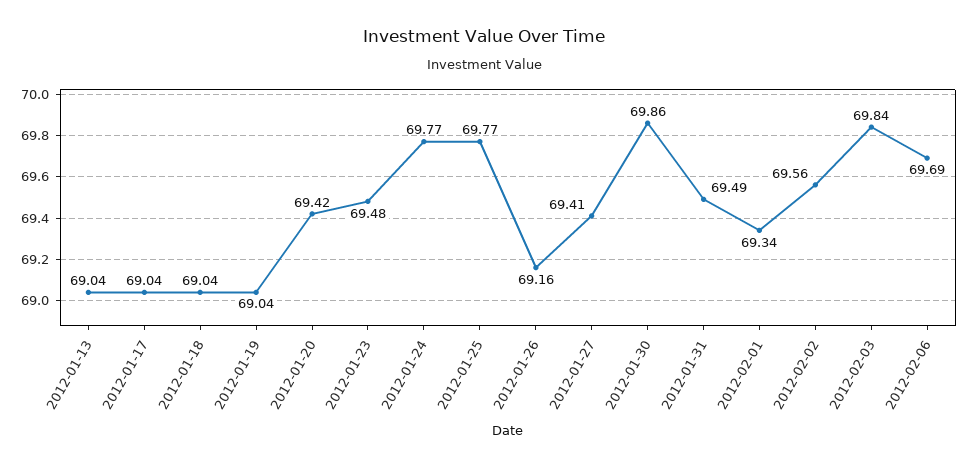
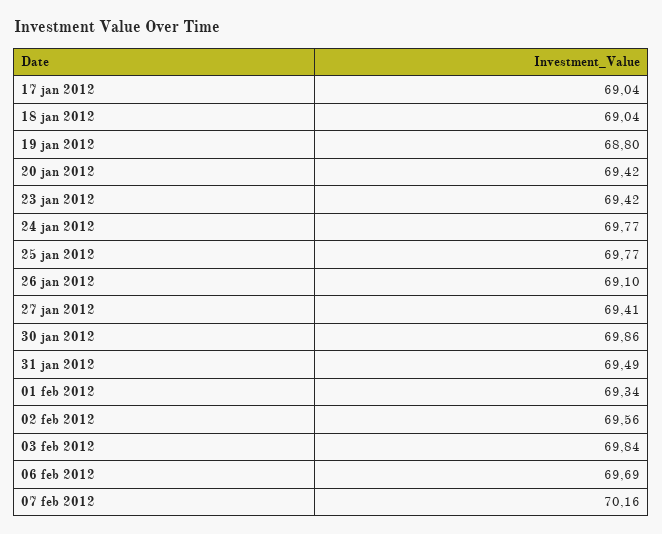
2012-01-13: 69.04 -> none
2012-01-19: 69.04 -> 68.8
2012-01-23: 69.48 -> 69.42
2012-01-26: 69.16 -> 69.1
07 feb 2012: none -> 70.16

